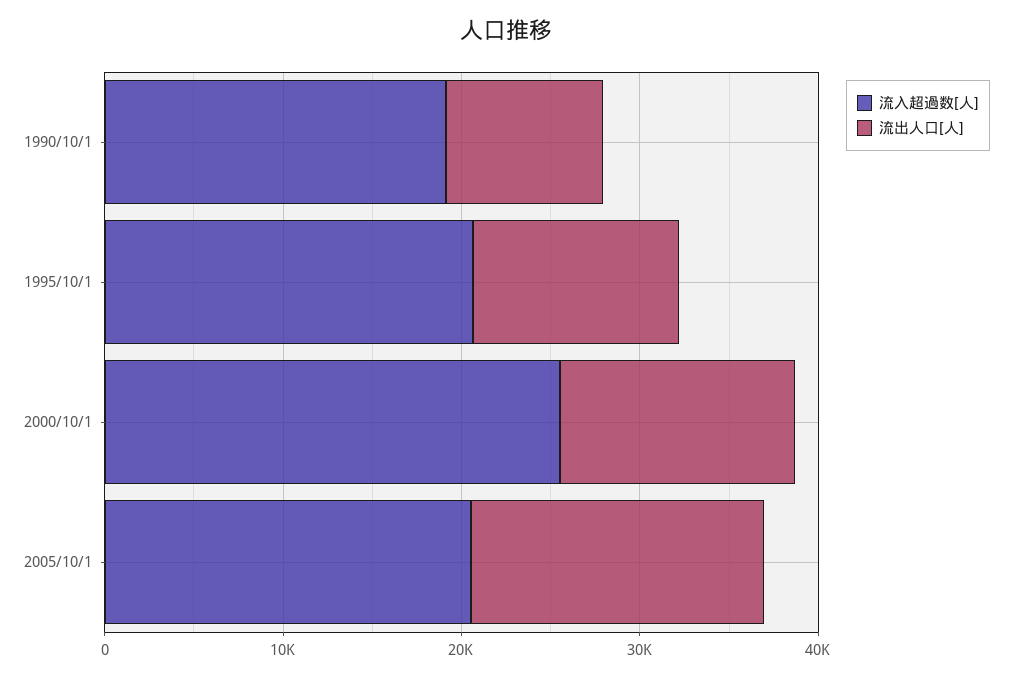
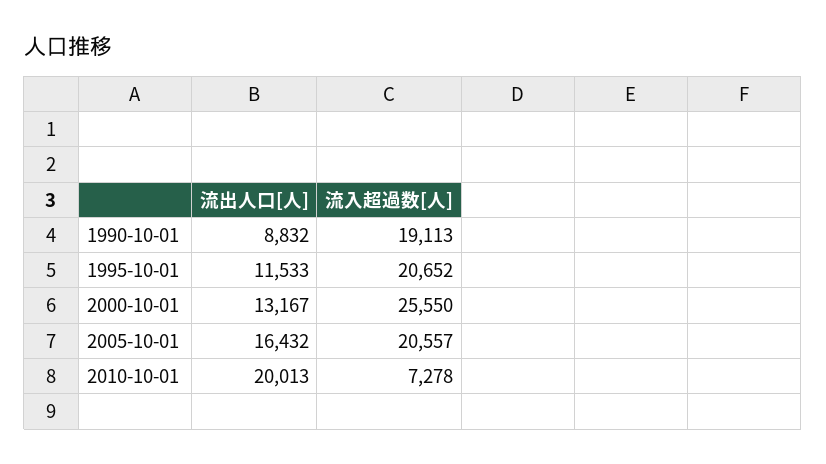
流出人口[人], 2010-10-01: none -> 20013
流入超過数[人], 2010-10-01: none -> 7278

